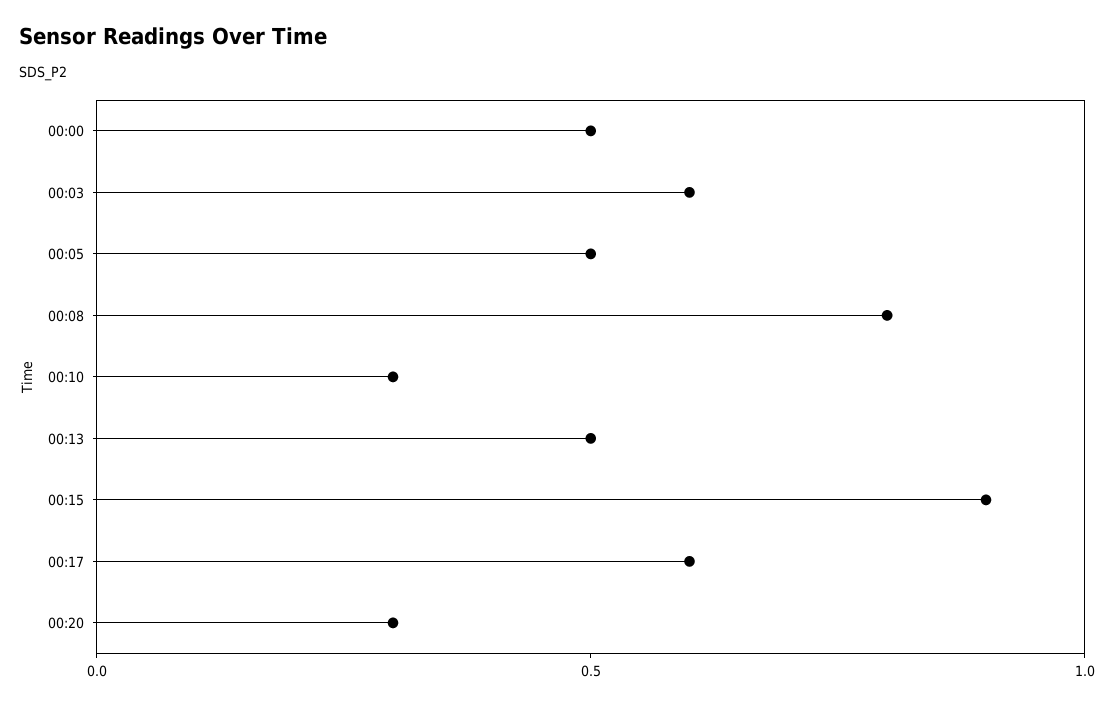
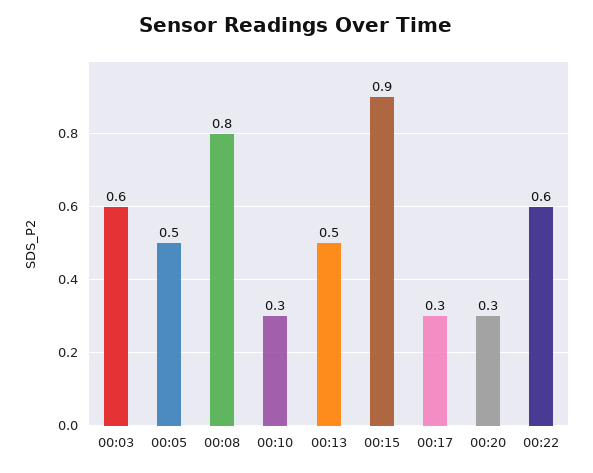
00:00: 0.5 -> none
00:17: 0.6 -> 0.3
00:22: none -> 0.6

